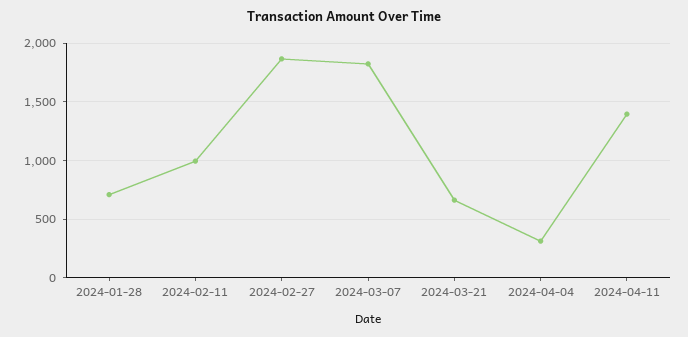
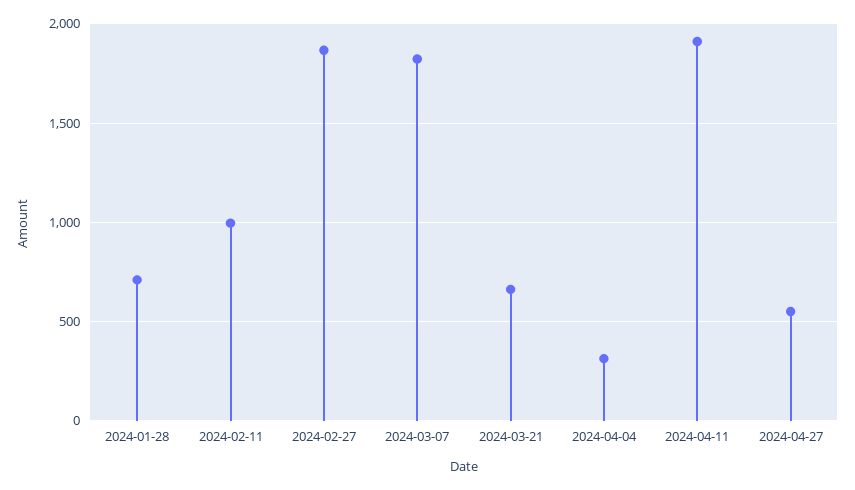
2024-04-11: 1400 -> 1900
2024-04-27: none -> 550

